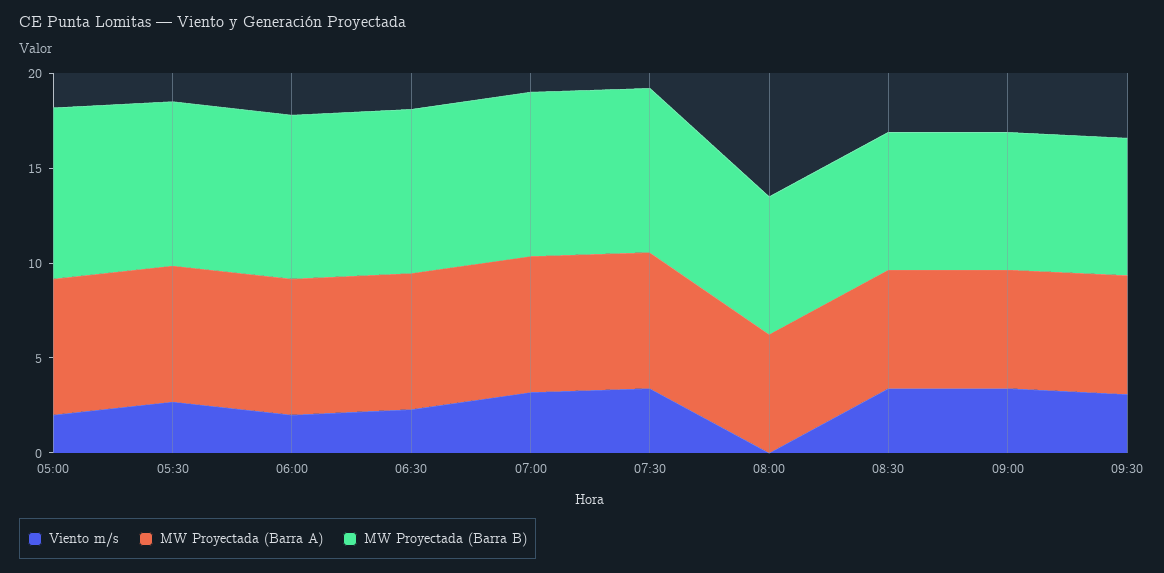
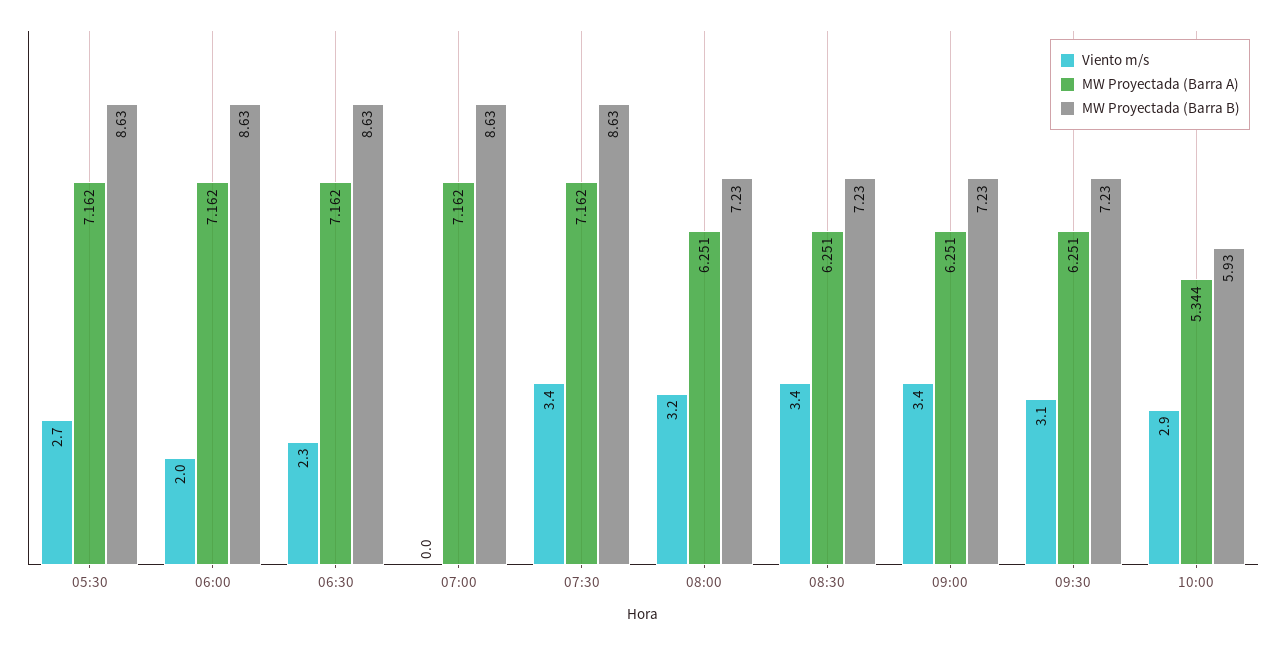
Viento m/s, 05:00: 2 -> none
MW Proyectada (Barra A), 05:00: 7 -> none
MW Proyectada (Barra B), 05:00: 9 -> none
Viento m/s, 07:00: 3 -> 0
Viento m/s, 08:00: 0 -> 3.2
Viento m/s, 10:00: none -> 2.9
MW Proyectada (Barra A), 10:00: none -> 5.344
MW Proyectada (Barra B), 10:00: none -> 5.93

